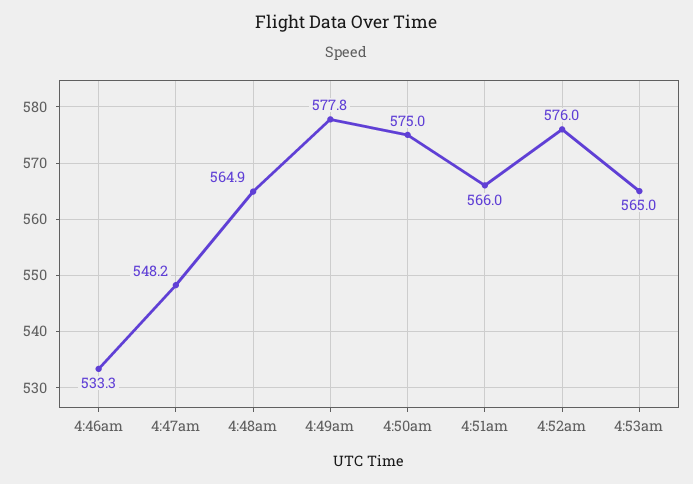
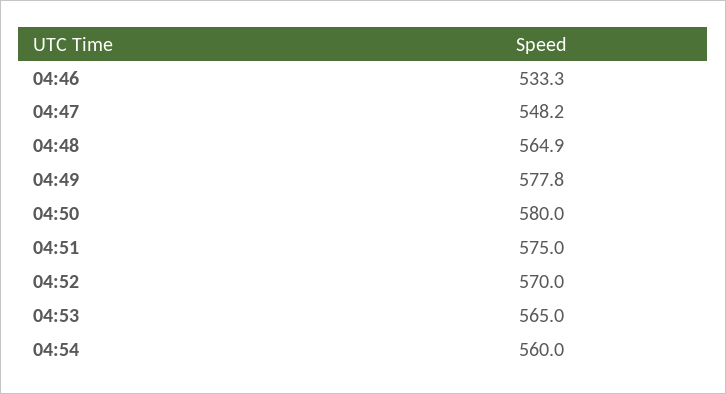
4:50am: 575 -> 580
4:51am: 566 -> 575
4:52am: 576 -> 570
04:54: none -> 560

